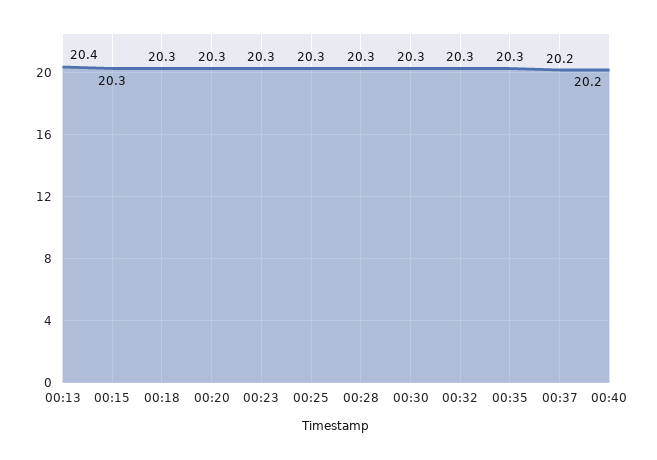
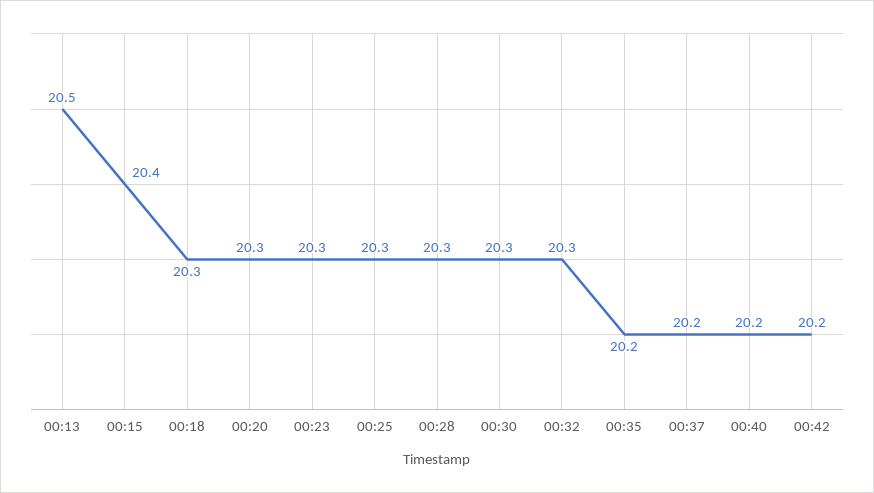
00:13: 20.4 -> 20.5
00:15: 20.3 -> 20.4
00:35: 20.3 -> 20.2
00:42: none -> 20.2

